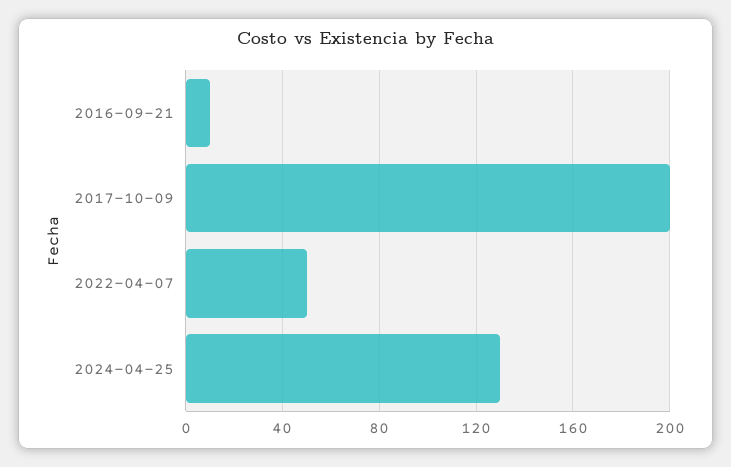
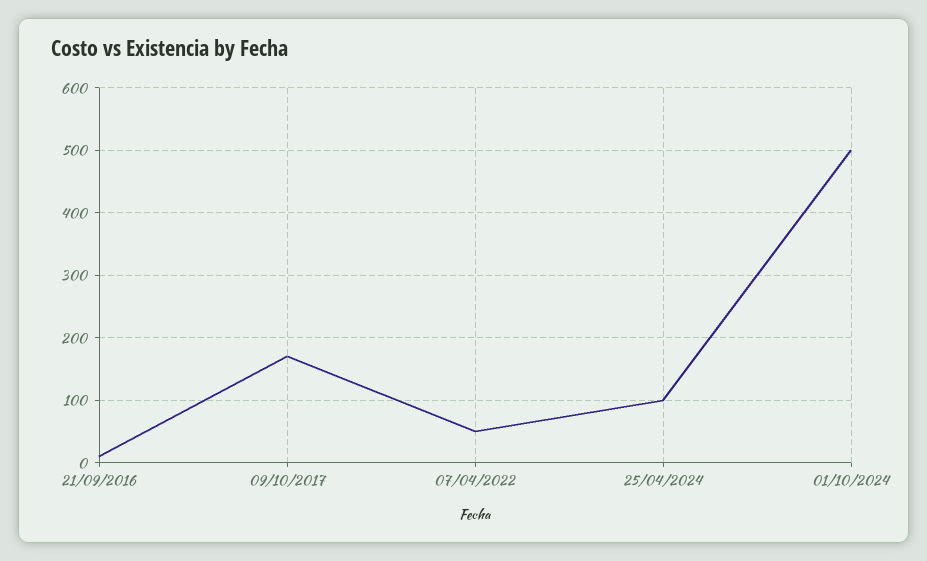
2017-10-09: 200 -> 170
2024-04-25: 130 -> 100
01/10/2024: none -> 500

